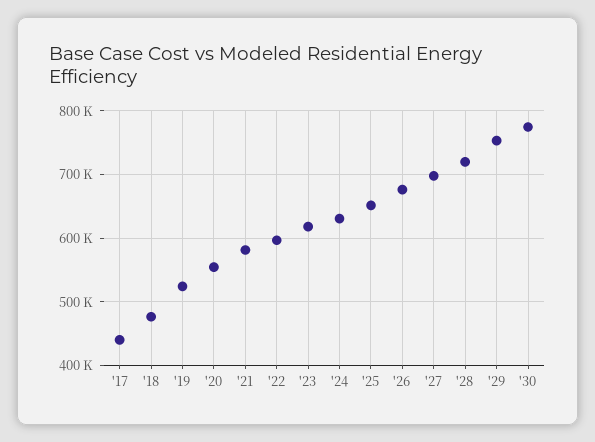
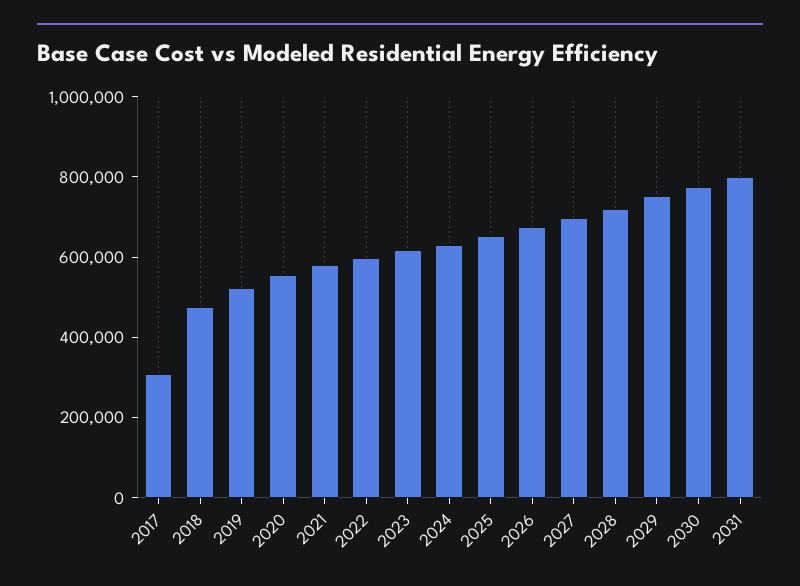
'17: 440000 -> 300000
2031: none -> 800000

